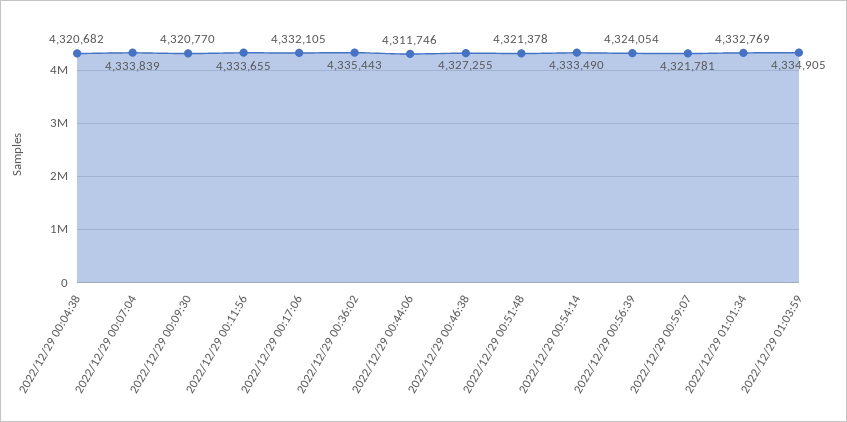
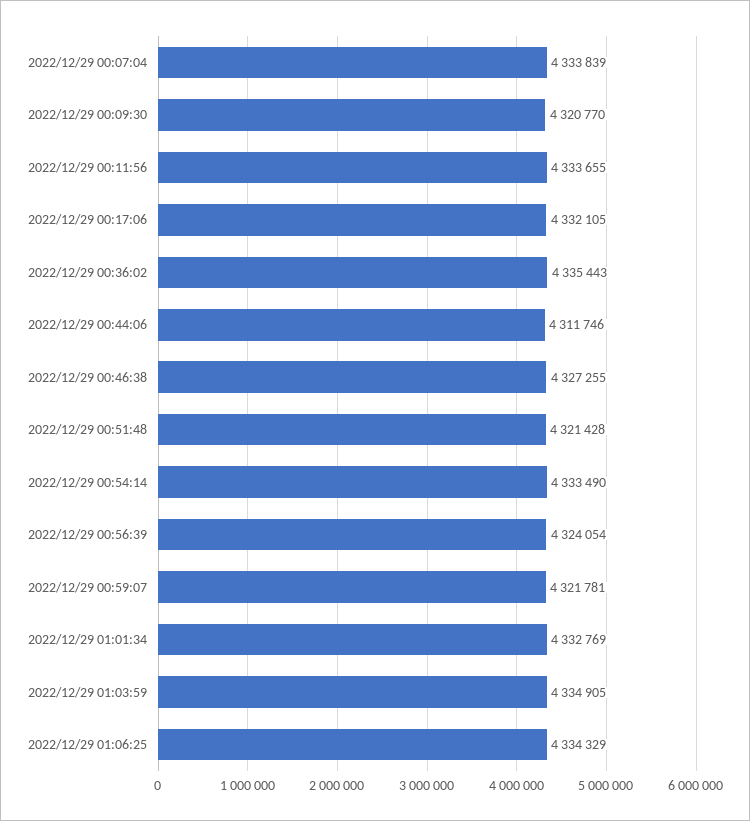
2022/12/29 00:04:38: 4320682 -> none
2022/12/29 00:51:48: 4321378 -> 4321428
2022/12/29 01:06:25: none -> 4334329

